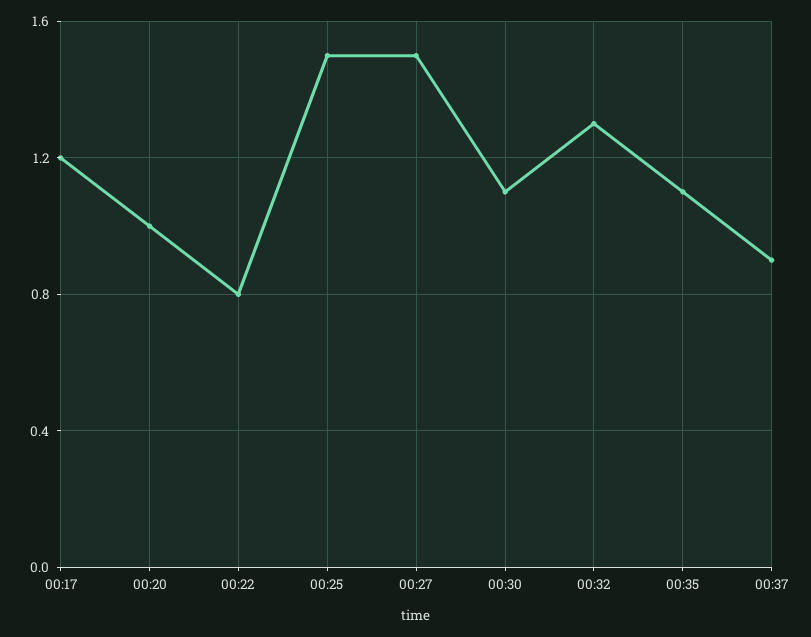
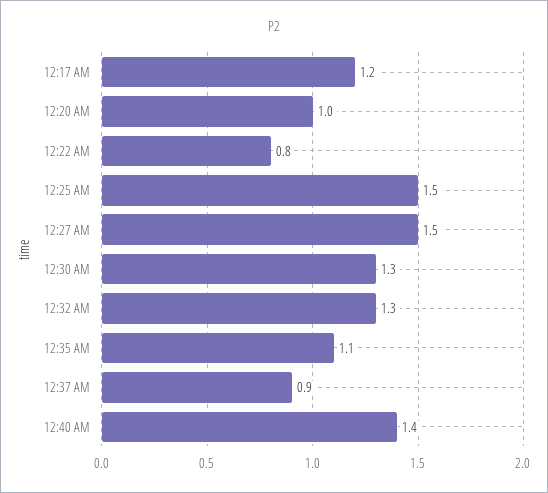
00:30: 1.1 -> 1.3
12:40 AM: none -> 1.4

